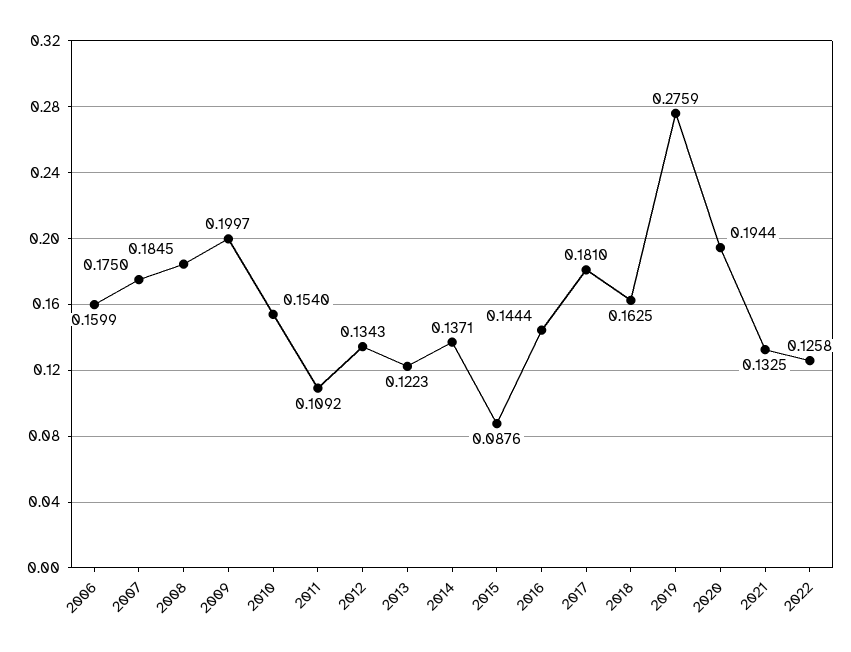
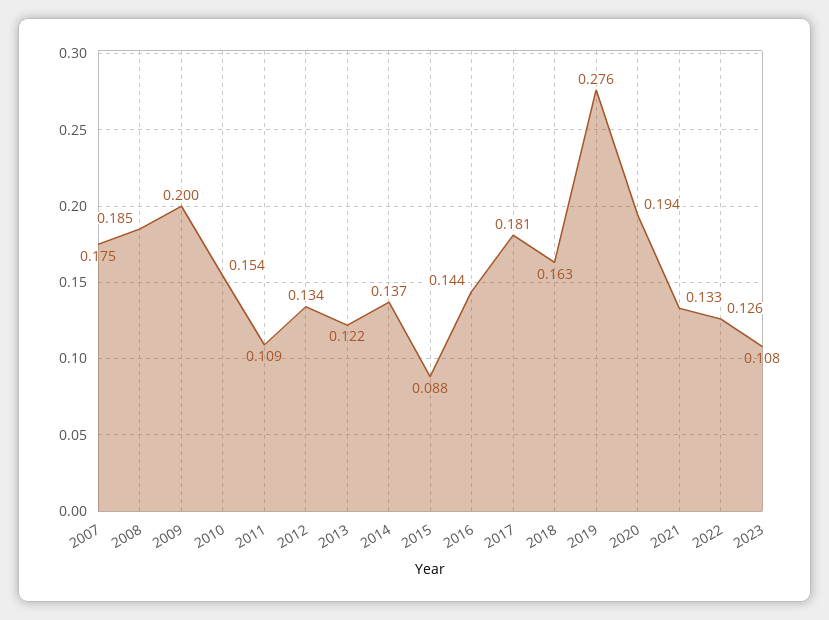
2006: 0.1599 -> none
2023: none -> 0.108

